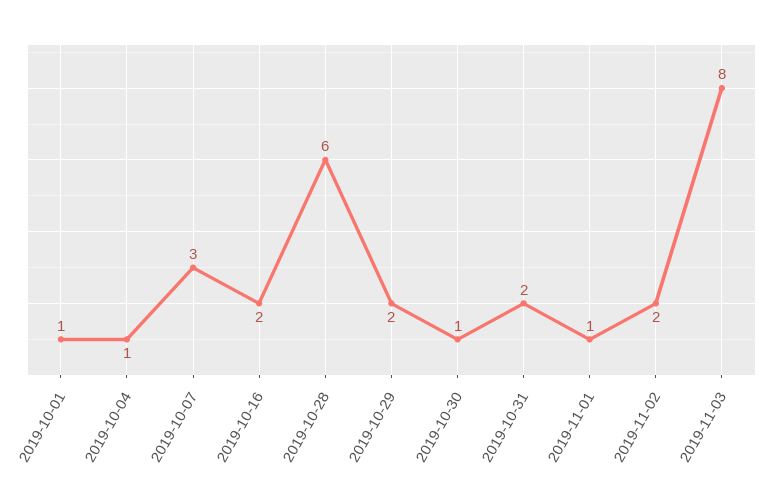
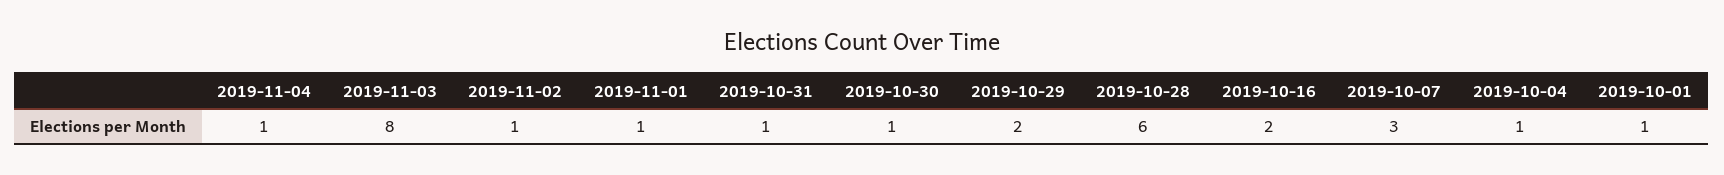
2019-10-31: 2 -> 1
2019-11-02: 2 -> 1
2019-11-04: none -> 1

